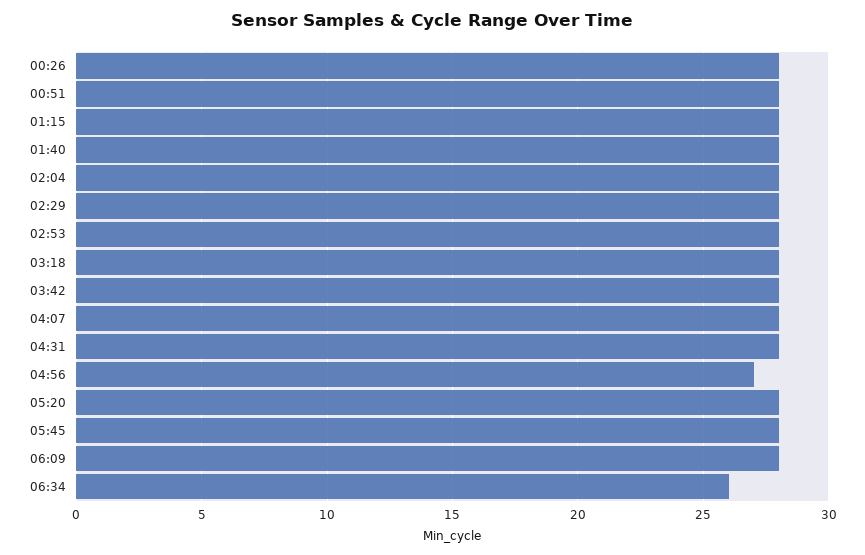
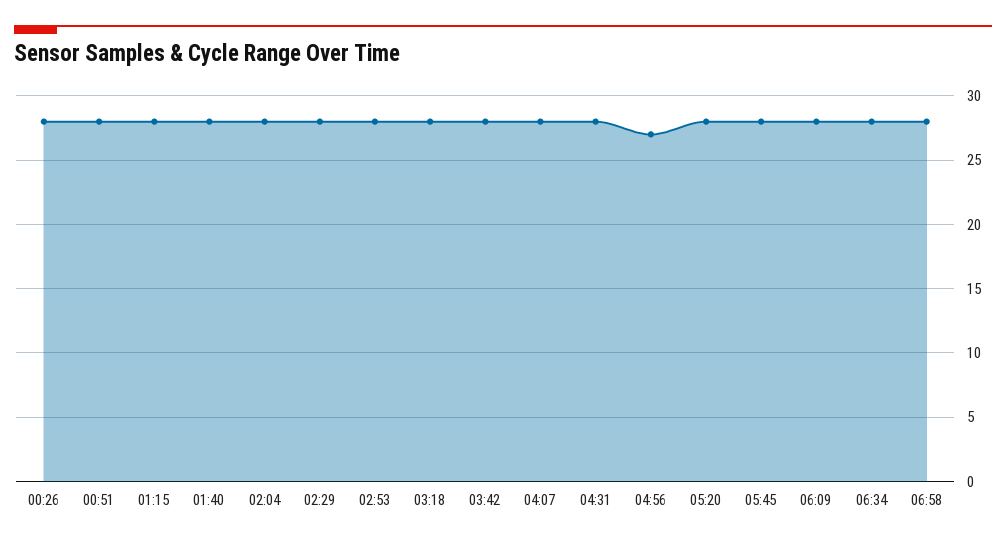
06:34: 26 -> 28
06:58: none -> 28

